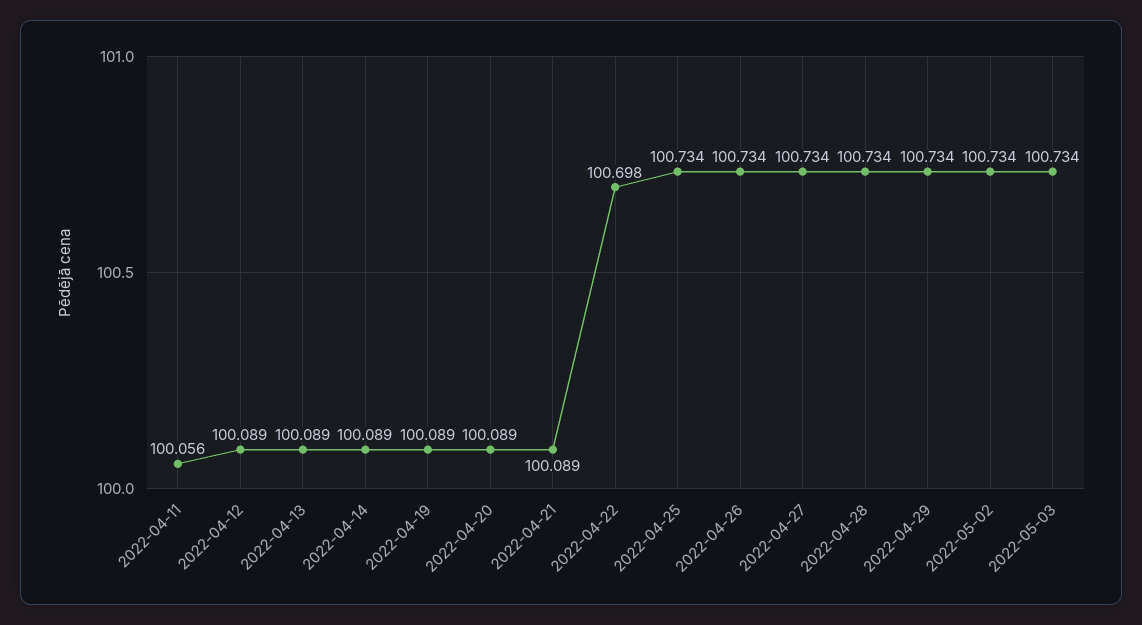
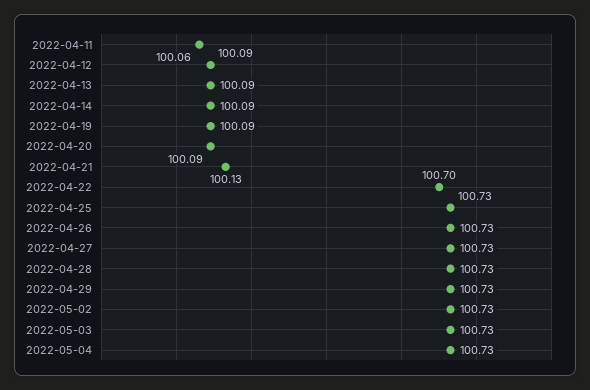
2022-04-21: 100.089 -> 100.13
2022-05-04: none -> 100.73

